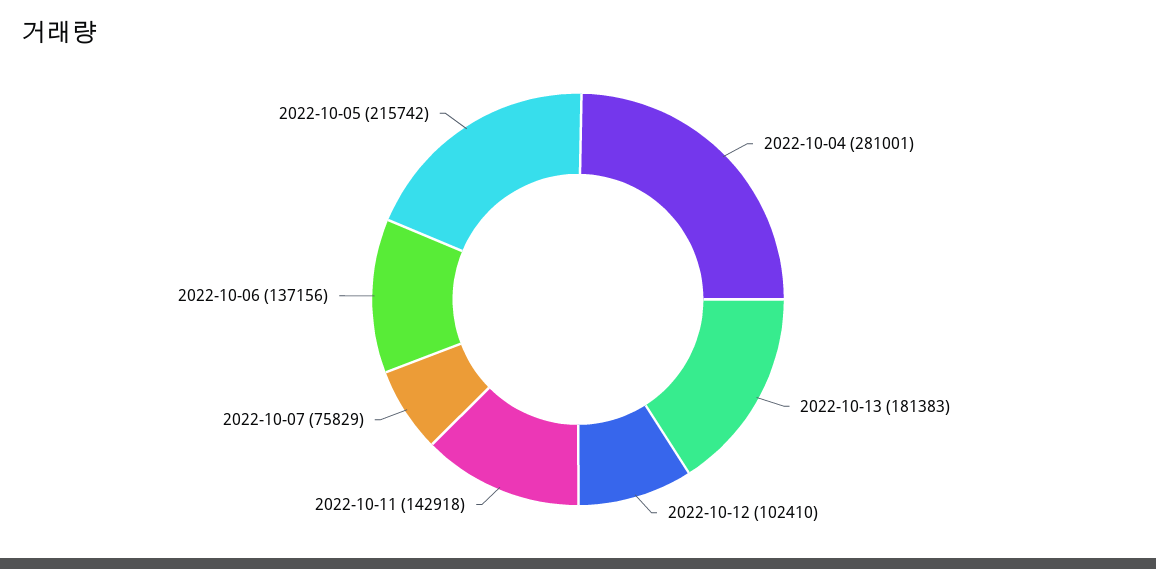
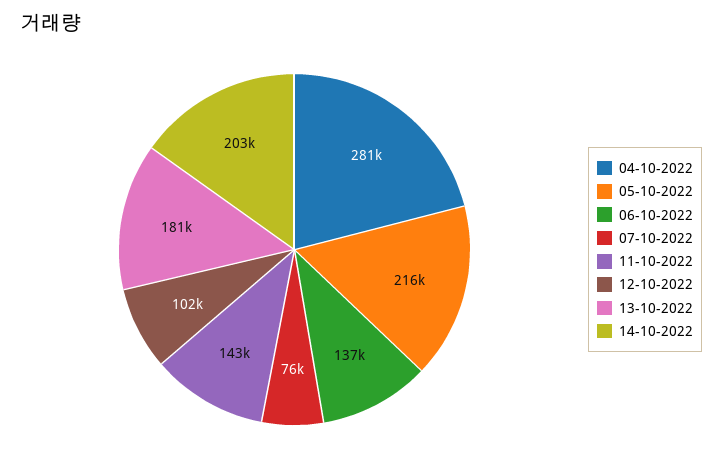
14-10-2022: none -> 203000

